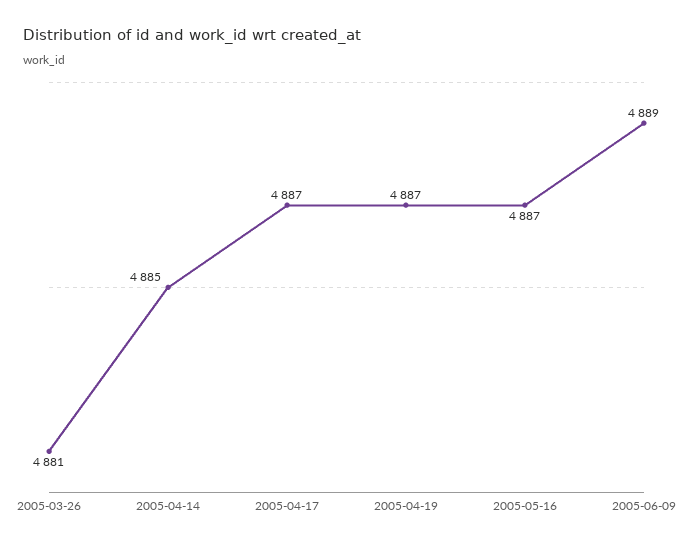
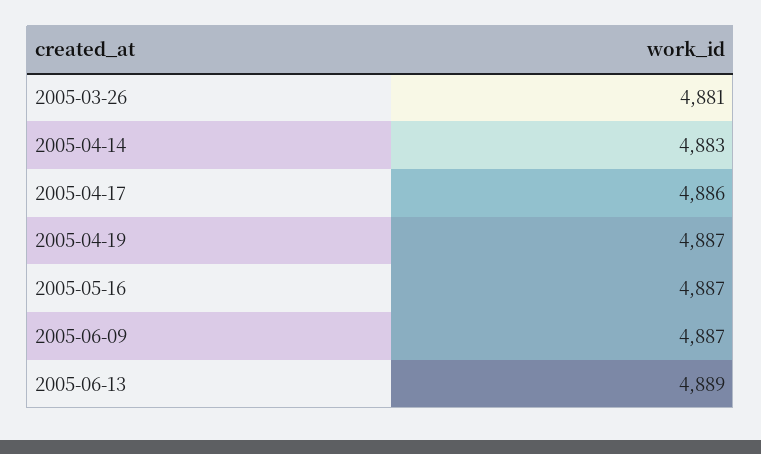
2005-04-14: 4885 -> 4883
2005-04-17: 4887 -> 4886
2005-06-09: 4889 -> 4887
2005-06-13: none -> 4889

